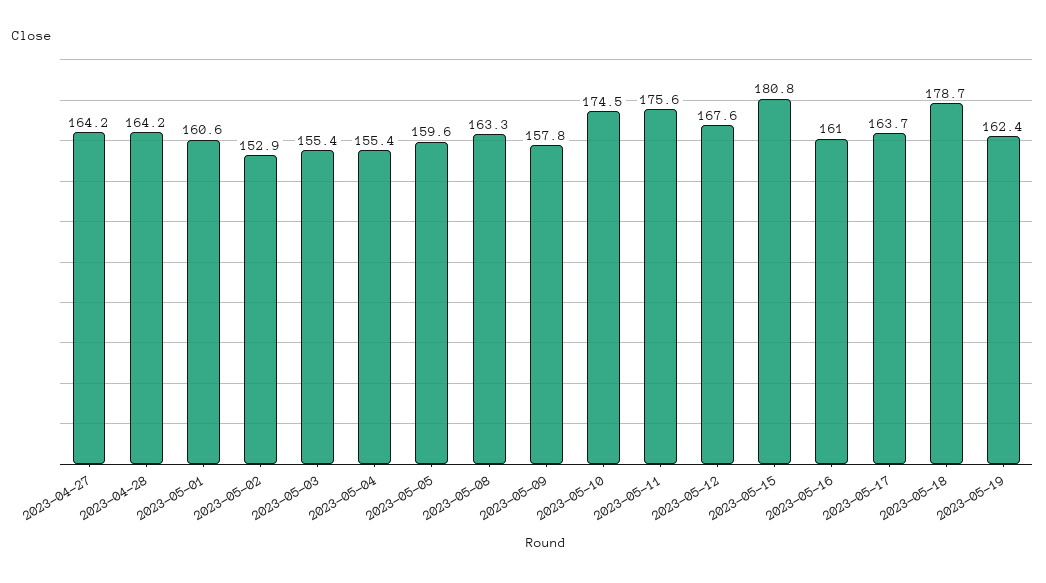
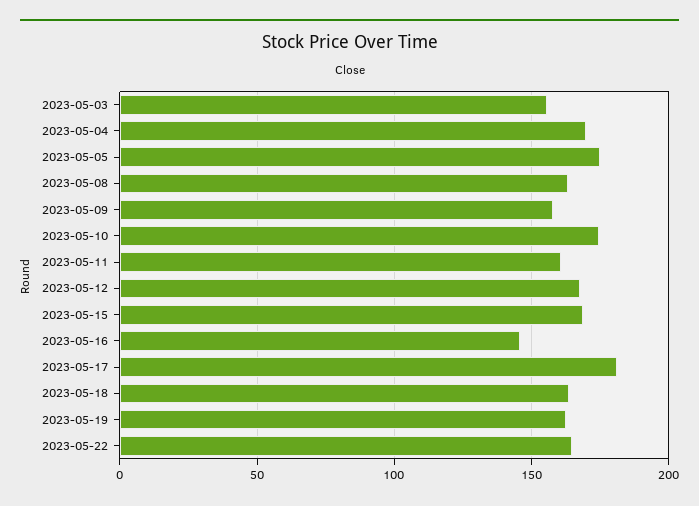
2023-04-27: 164.2 -> none
2023-04-28: 164.2 -> none
2023-05-01: 160.6 -> none
2023-05-02: 152.9 -> none
2023-05-04: 155.4 -> 170
2023-05-05: 159.6 -> 175
2023-05-11: 175.6 -> 160
2023-05-15: 180.8 -> 170
2023-05-16: 161 -> 145
2023-05-17: 163.7 -> 180
2023-05-18: 178.7 -> 165
2023-05-22: none -> 165

